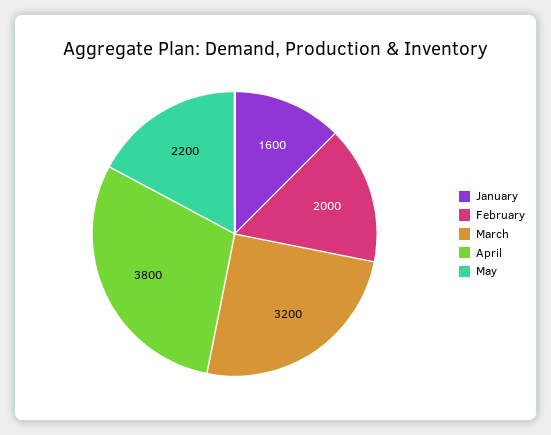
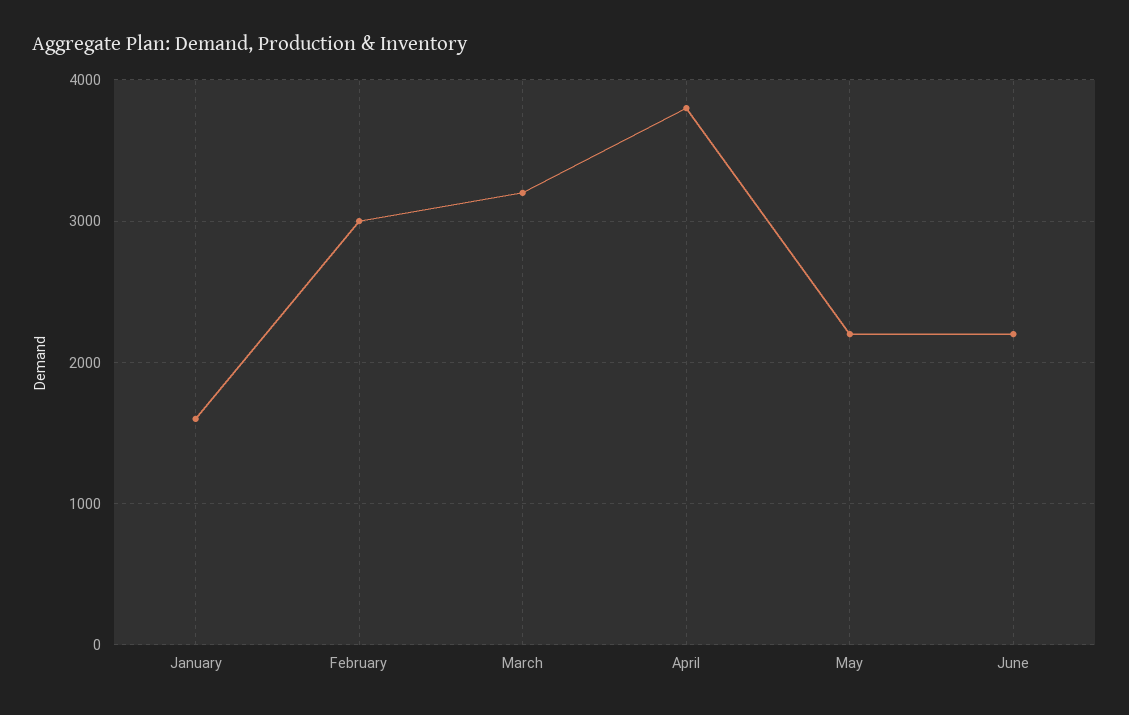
February: 2000 -> 3000
June: none -> 2200

